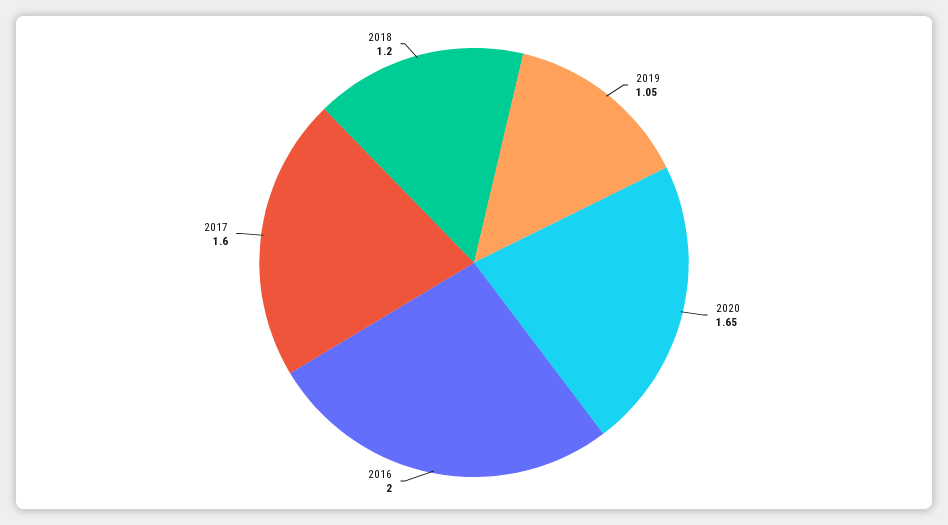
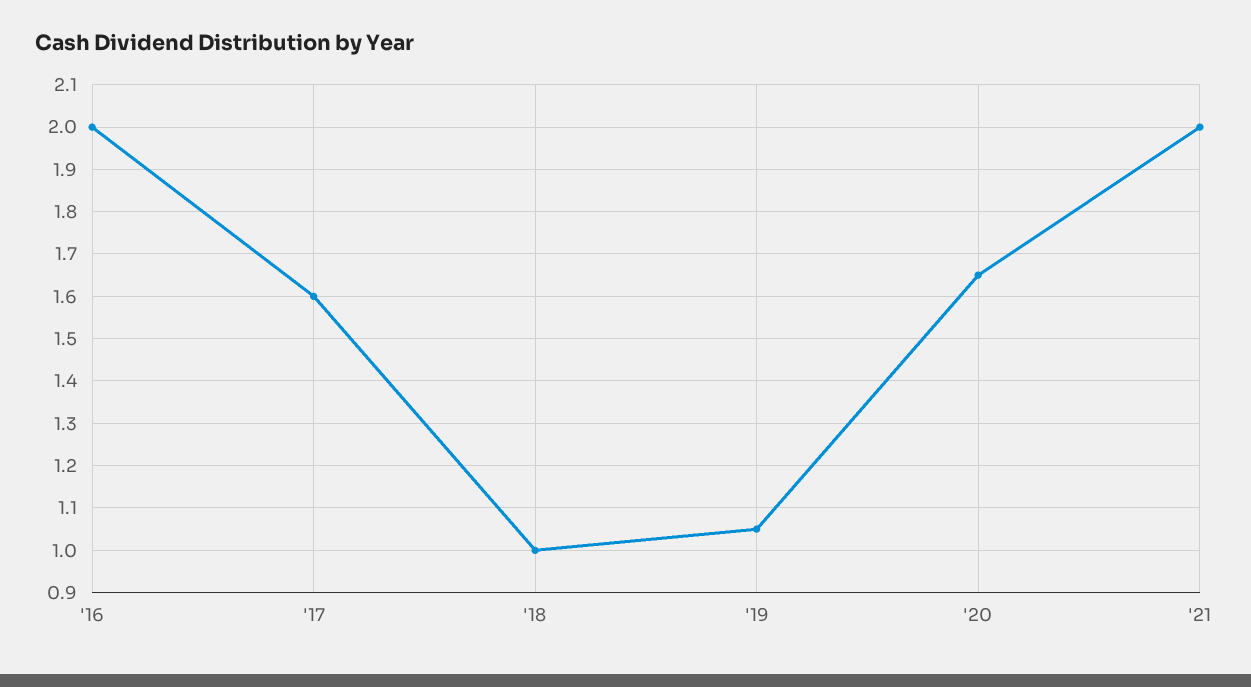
2018: 1.2 -> 1
'21: none -> 2

